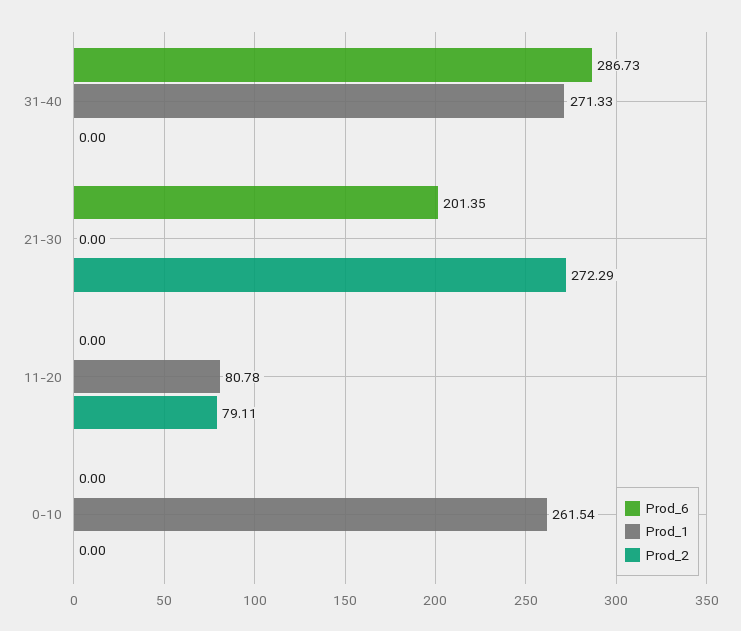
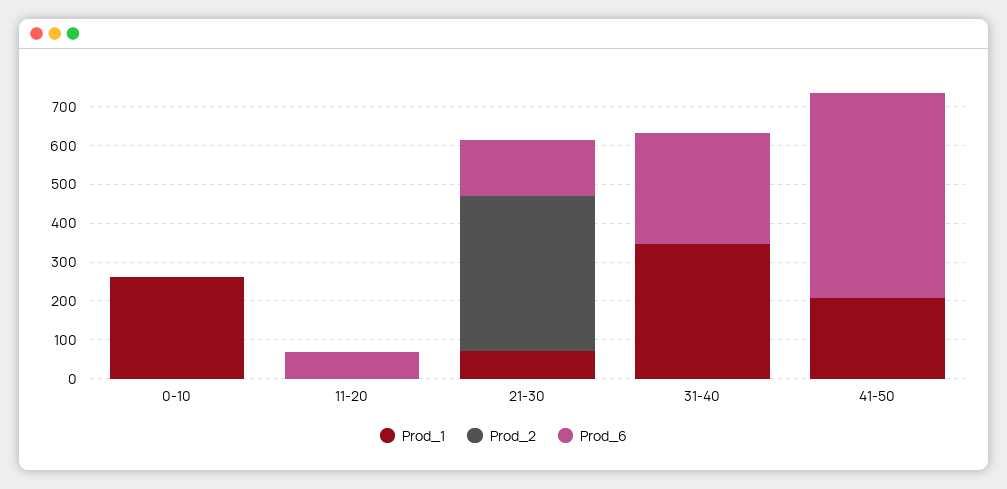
Prod_1, 31-40: 271.33 -> 350
Prod_6, 21-30: 201.35 -> 150
Prod_1, 21-30: 0 -> 75
Prod_2, 21-30: 272.29 -> 400
Prod_6, 11-20: 0 -> 75
Prod_1, 11-20: 80.78 -> 0
Prod_2, 11-20: 79.11 -> 0
Prod_1, 41-50: none -> 200
Prod_2, 41-50: none -> 0
Prod_6, 41-50: none -> 525

